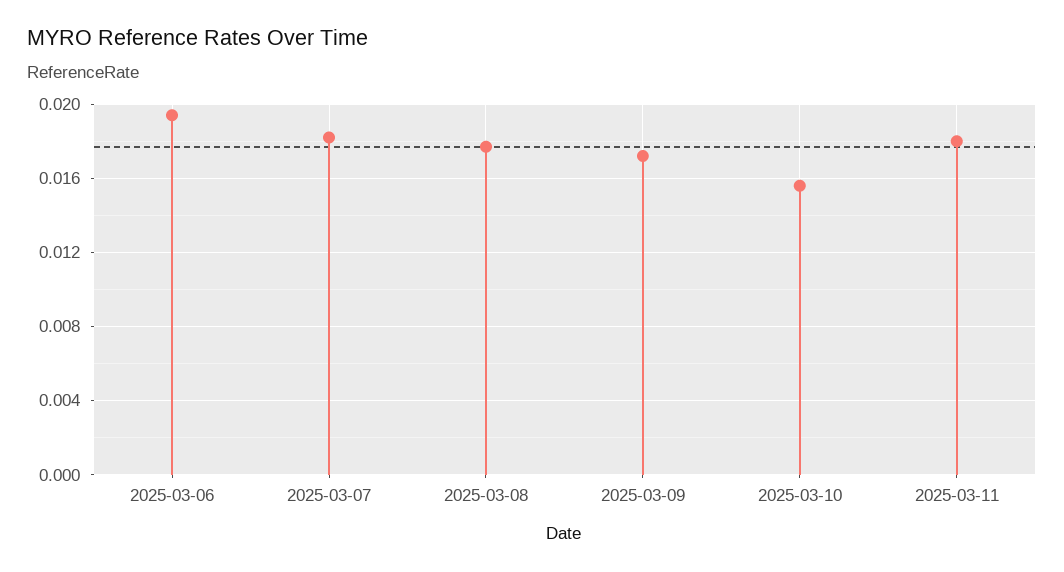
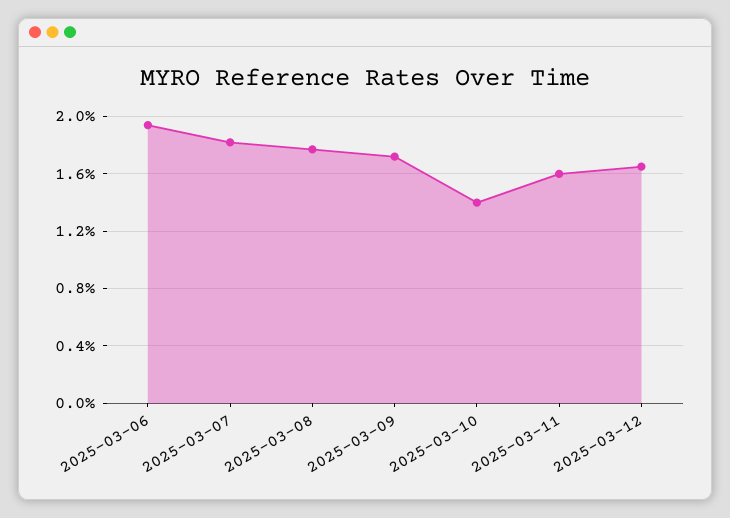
2025-03-10: 0.0155 -> 0.014
2025-03-11: 0.018 -> 0.016
2025-03-12: none -> 0.0165

